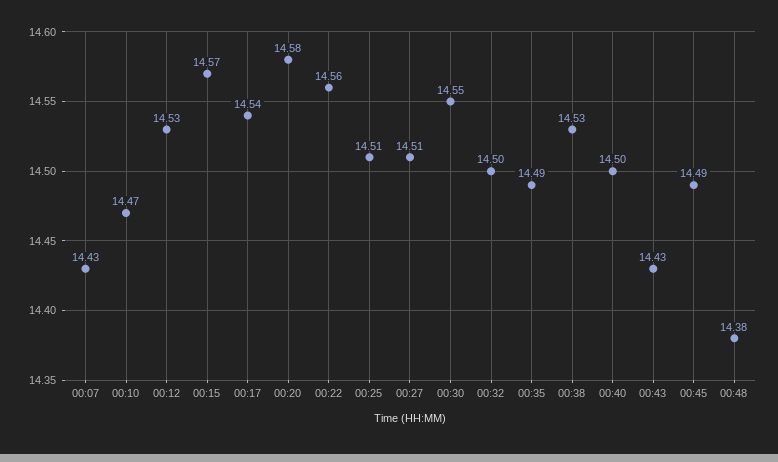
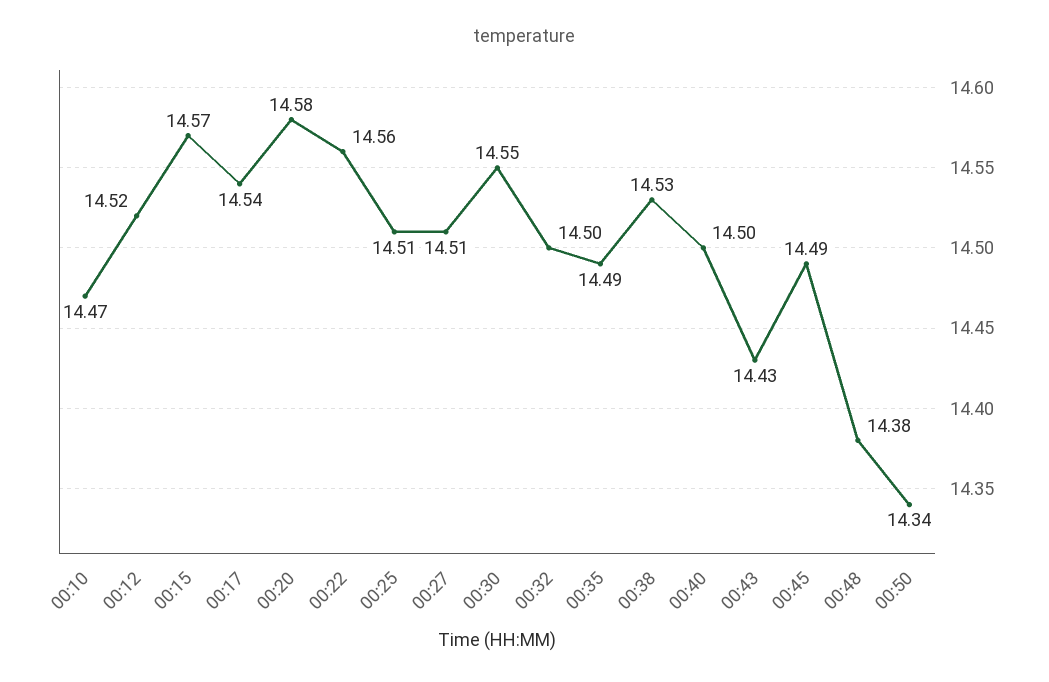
00:07: 14.43 -> none
00:12: 14.53 -> 14.52
00:50: none -> 14.34

